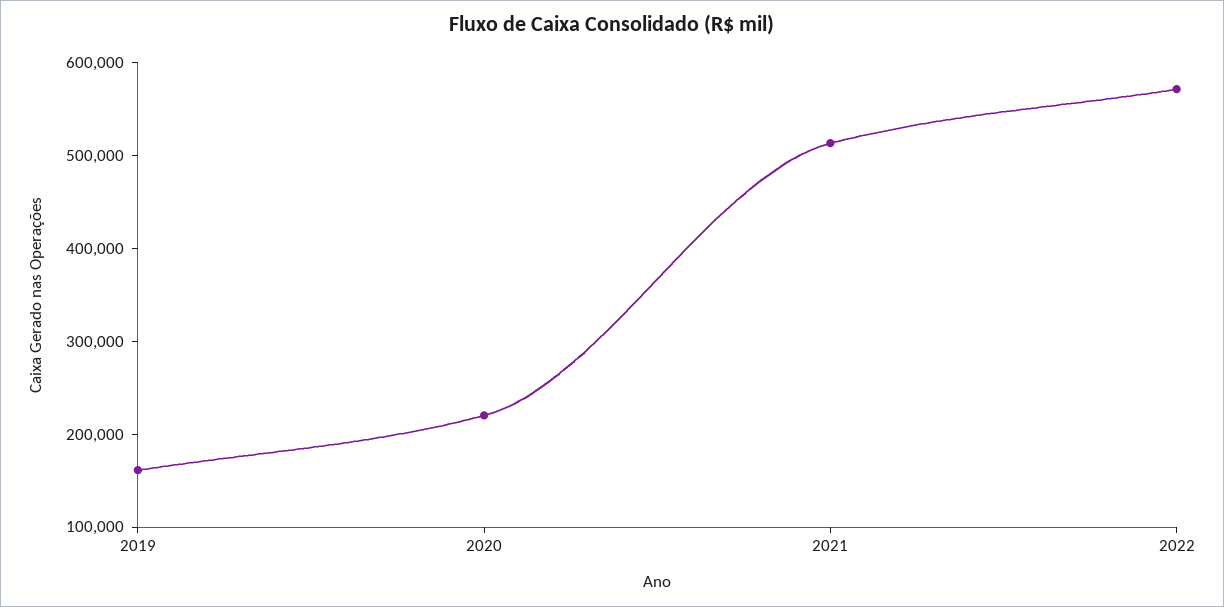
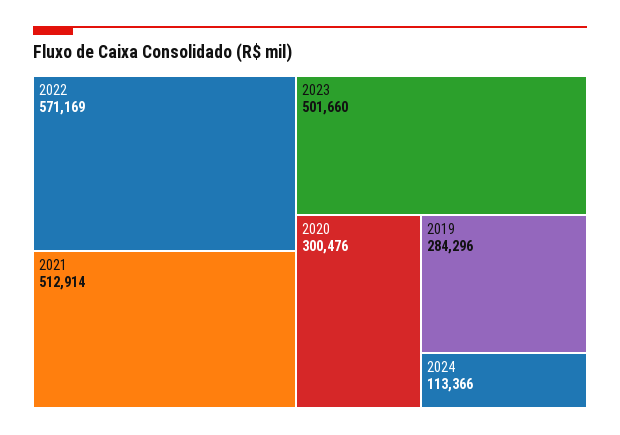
2019: 160000 -> 284296
2020: 220000 -> 300476
2023: none -> 501660
2024: none -> 113366

